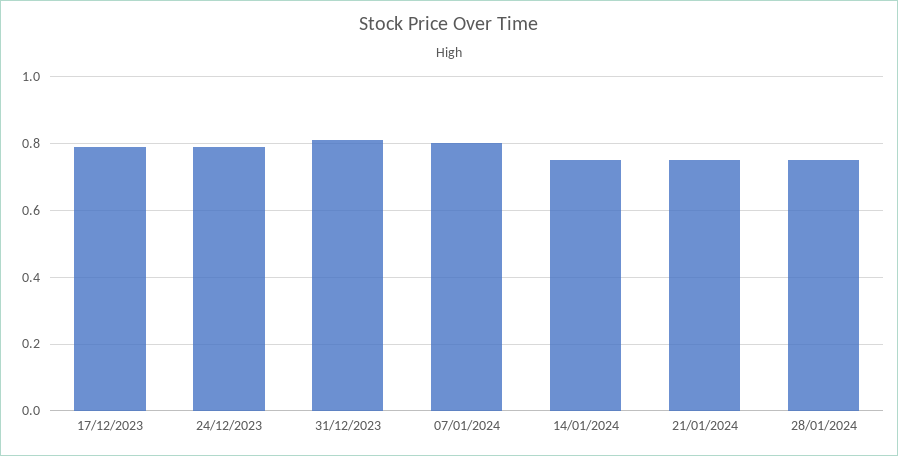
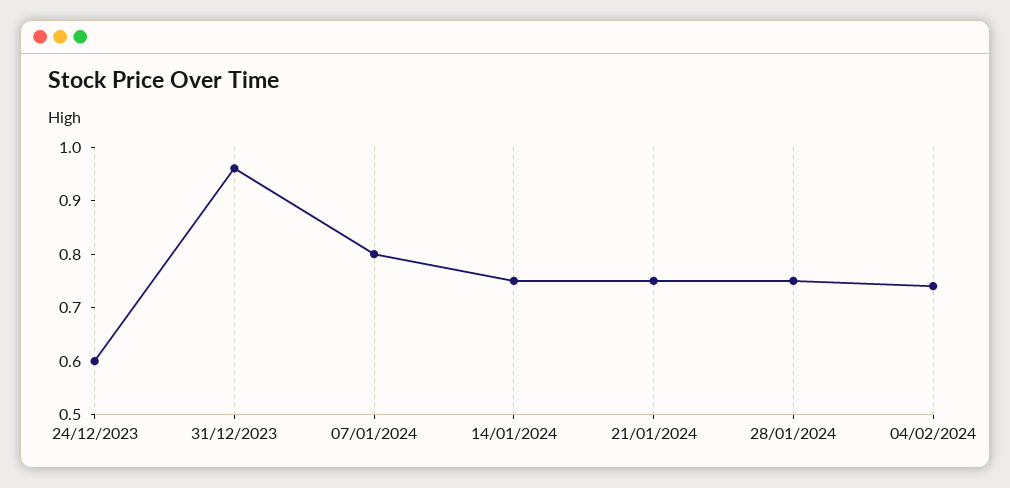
17/12/2023: 0.8 -> none
24/12/2023: 0.8 -> 0.6
31/12/2023: 0.8 -> 0.95
04/02/2024: none -> 0.75

